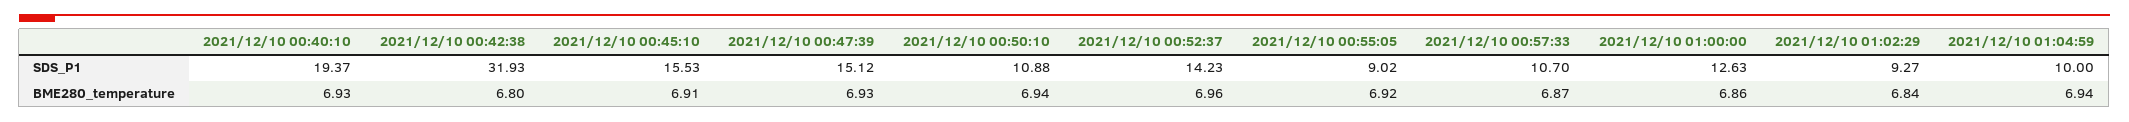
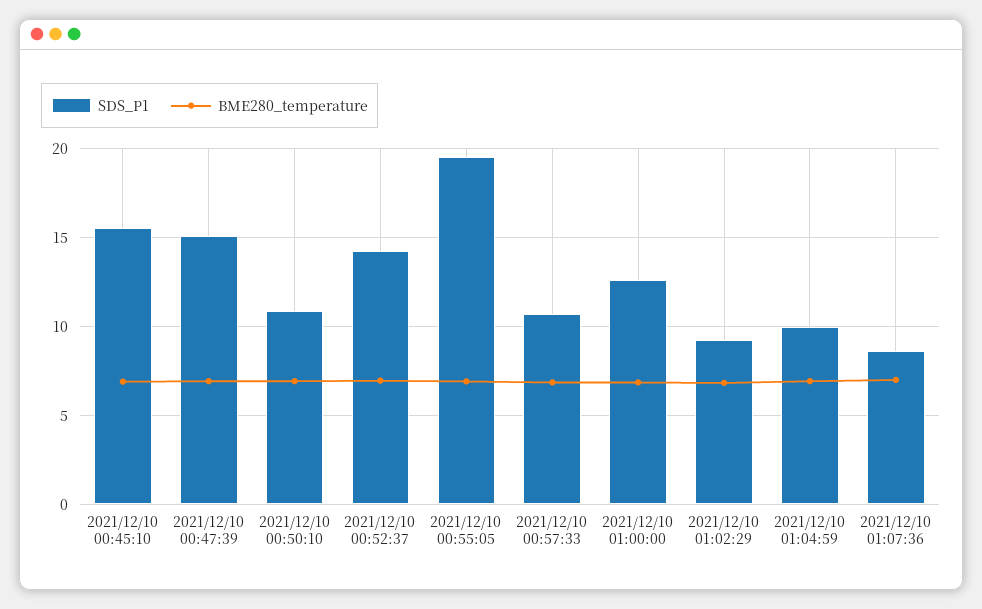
SDS_P1, 2021/12/10 00:40:10: 19.37 -> none
SDS_P1, 2021/12/10 00:42:38: 31.93 -> none
SDS_P1, 2021/12/10 00:55:05: 9.02 -> 19.5
BME280_temperature, 2021/12/10 00:40:10: 6.93 -> none
BME280_temperature, 2021/12/10 00:42:38: 6.8 -> none
SDS_P1, 2021/12/10 01:07:36: none -> 8.5
BME280_temperature, 2021/12/10 01:07:36: none -> 7

